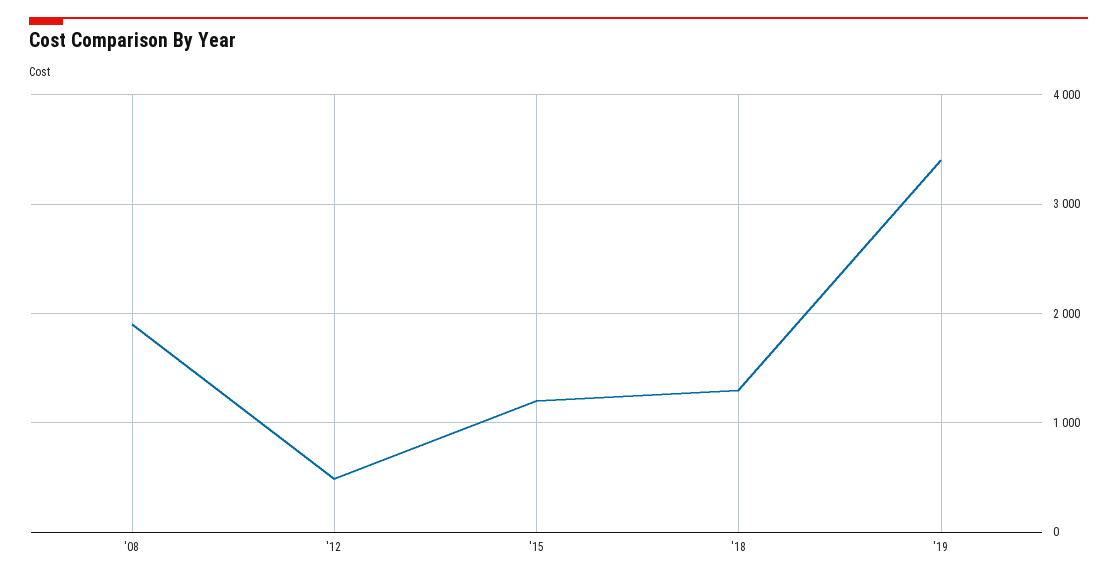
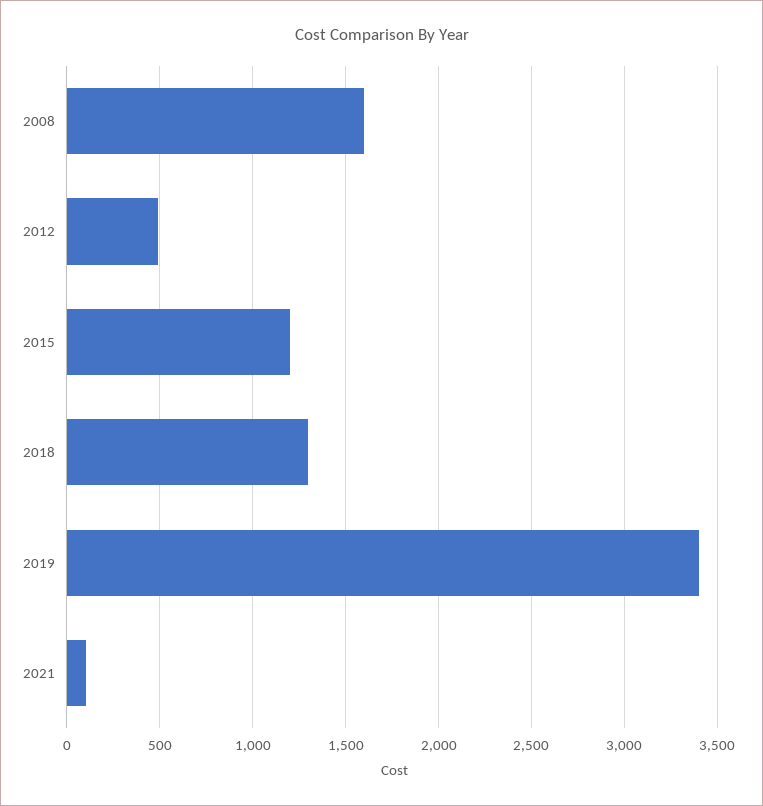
'08: 1900 -> 1600
2021: none -> 100

